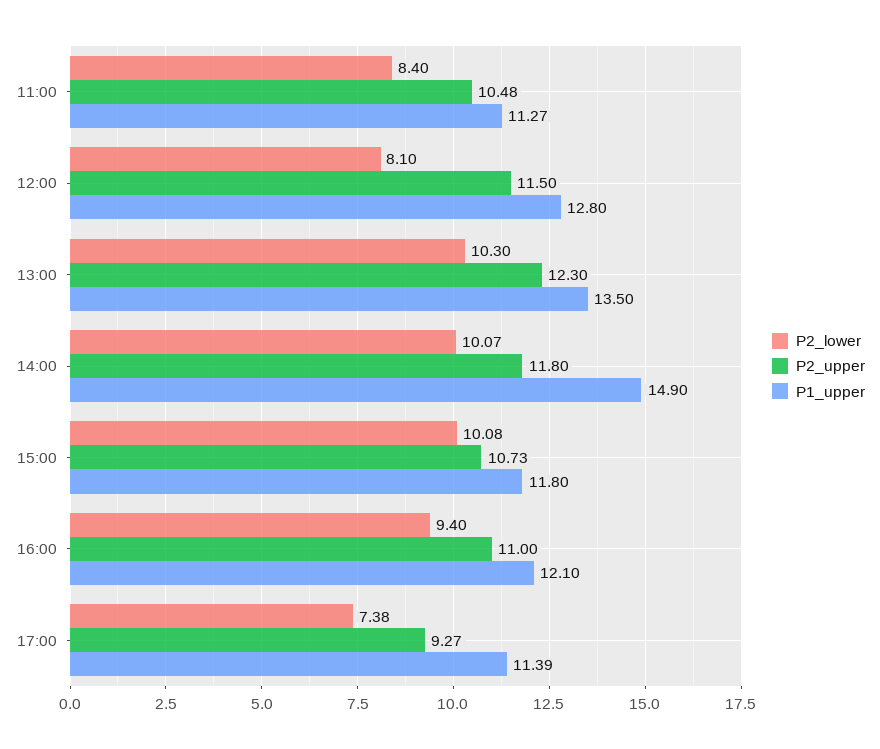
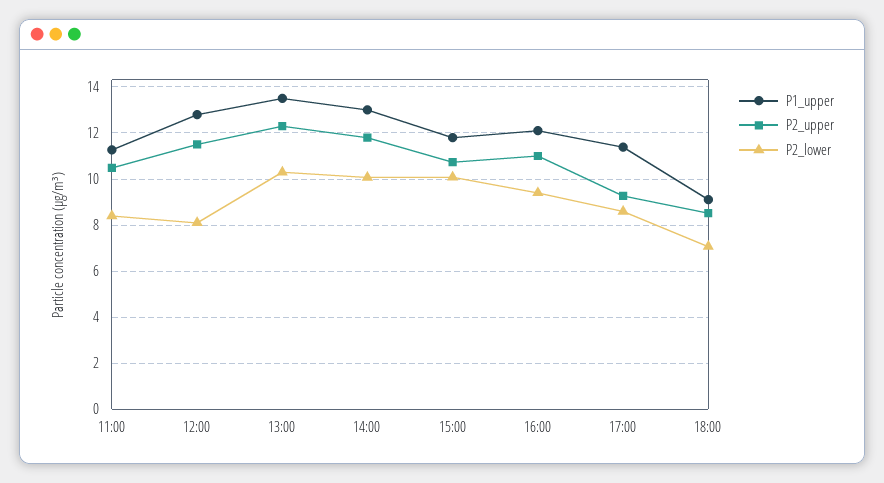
P1_upper, 14:00: 14.9 -> 13
P2_lower, 17:00: 7.38 -> 8.5
P1_upper, 18:00: none -> 9
P2_upper, 18:00: none -> 8.5
P2_lower, 18:00: none -> 7

